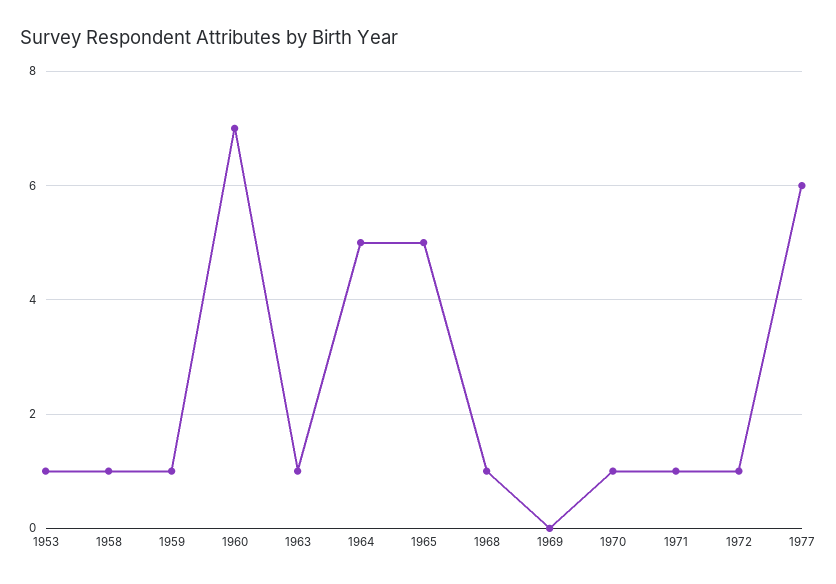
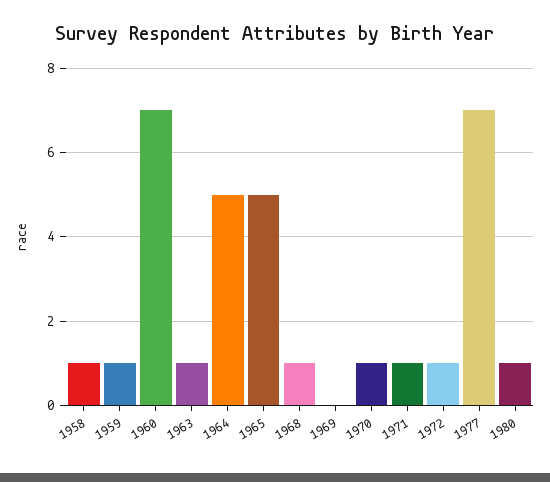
1953: 1 -> none
1977: 6 -> 7
1980: none -> 1

